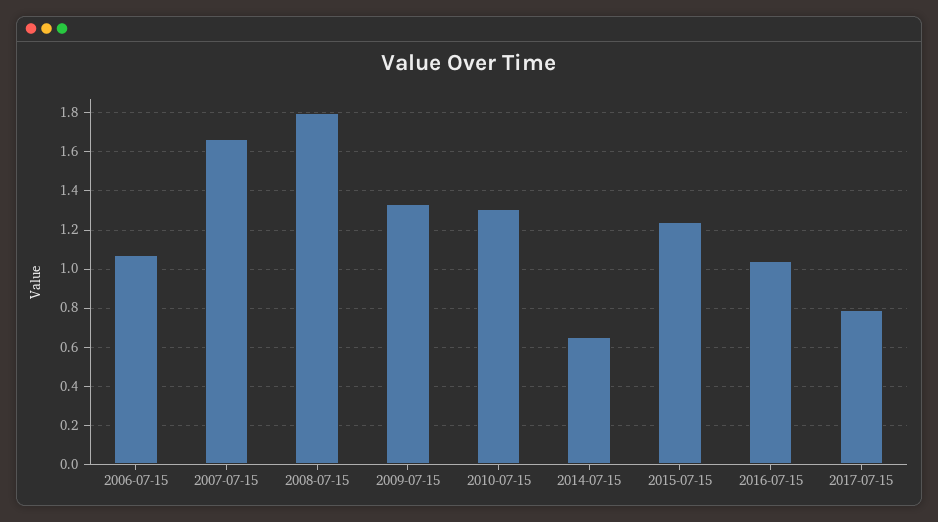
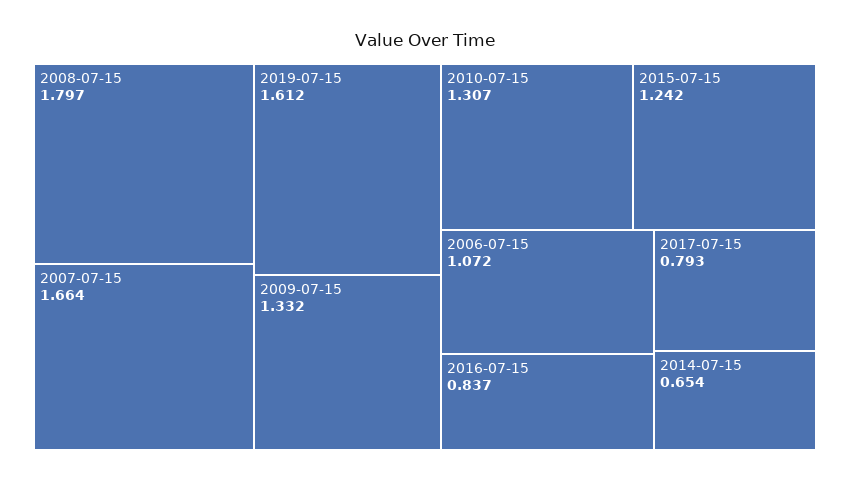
2016-07-15: 1.05 -> 0.837
2019-07-15: none -> 1.612

